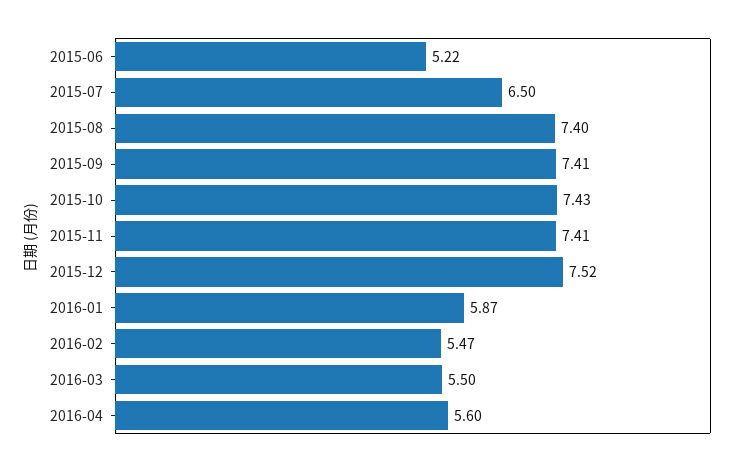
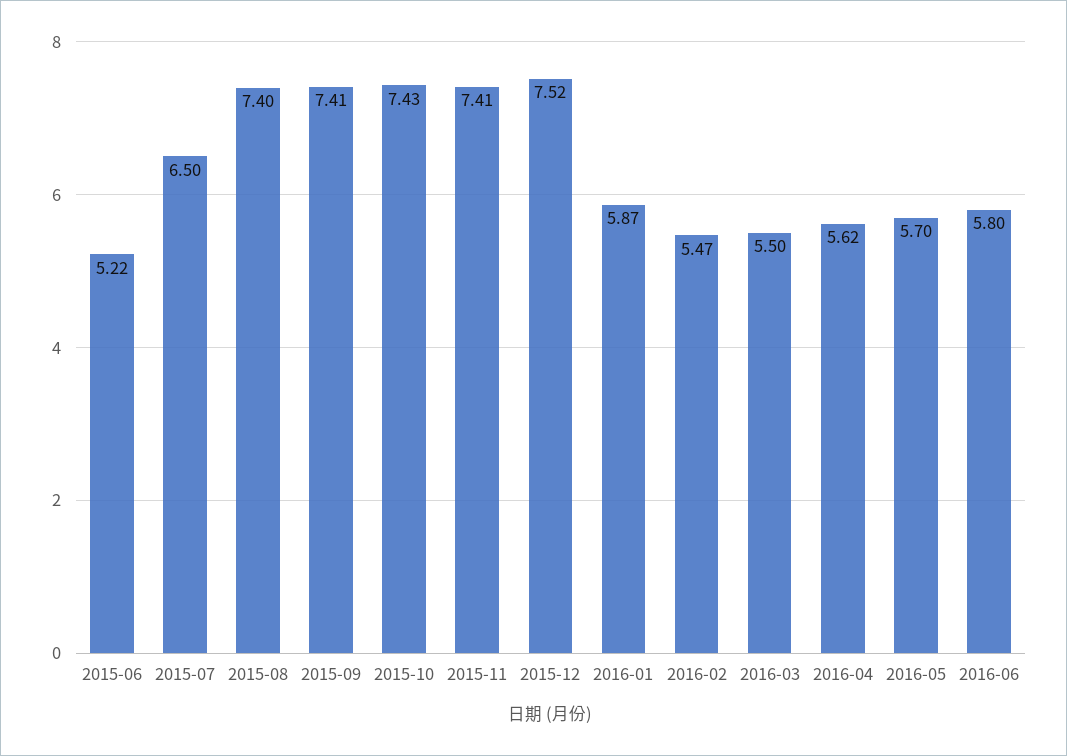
2016-04: 5.6 -> 5.62
2016-05: none -> 5.7
2016-06: none -> 5.8

